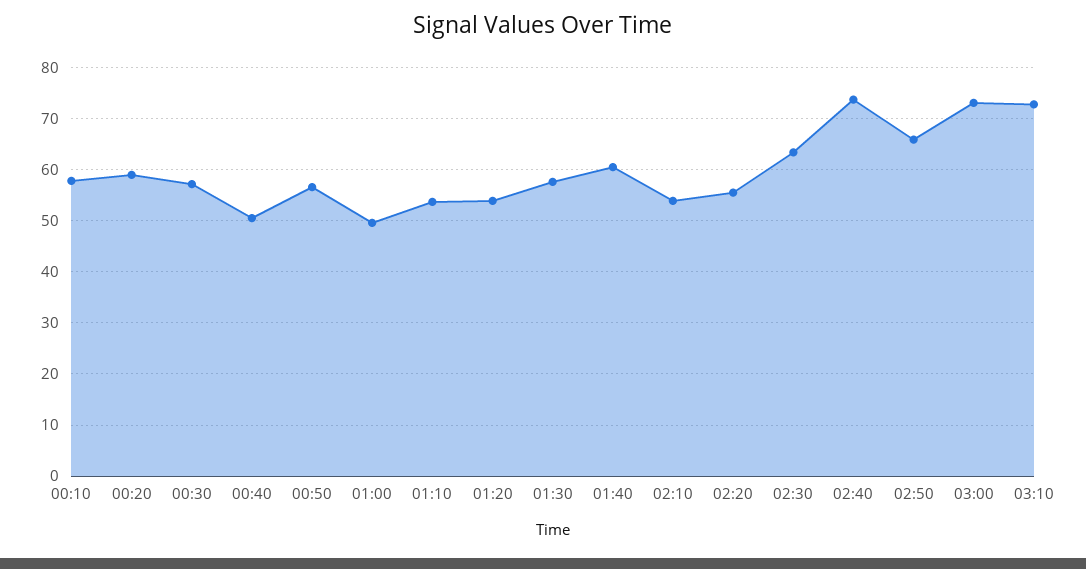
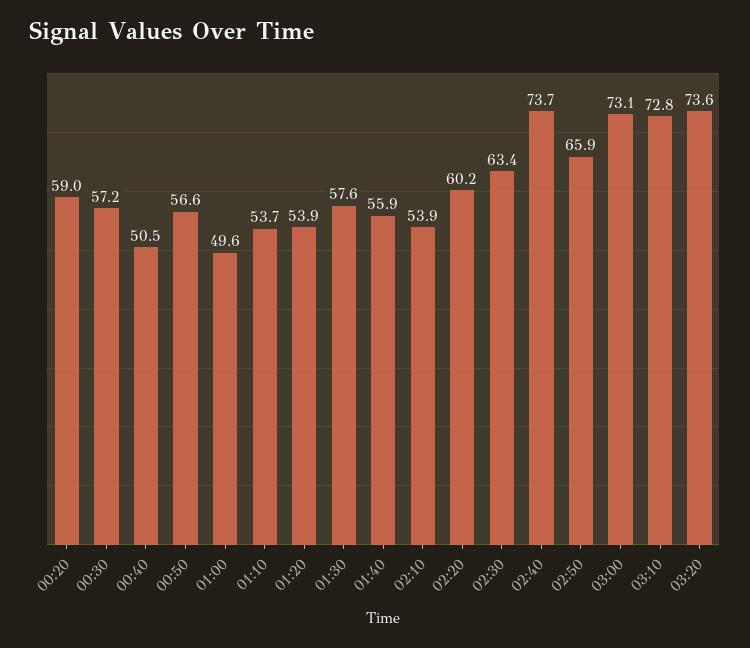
00:10: 58 -> none
01:40: 60 -> 55.9
02:20: 56 -> 60.2
03:20: none -> 73.6

